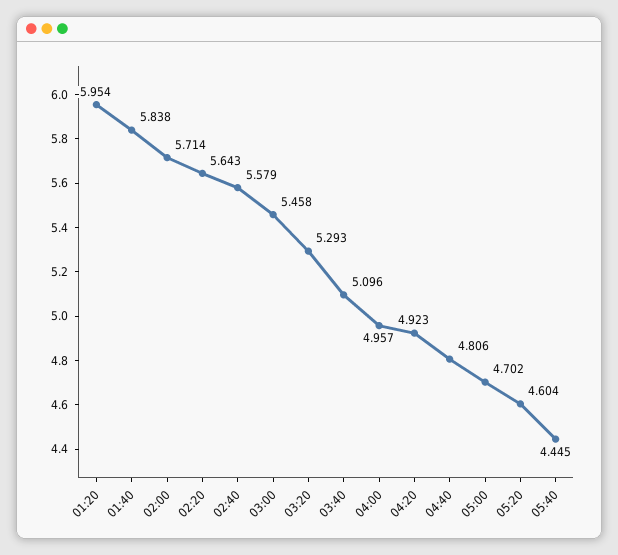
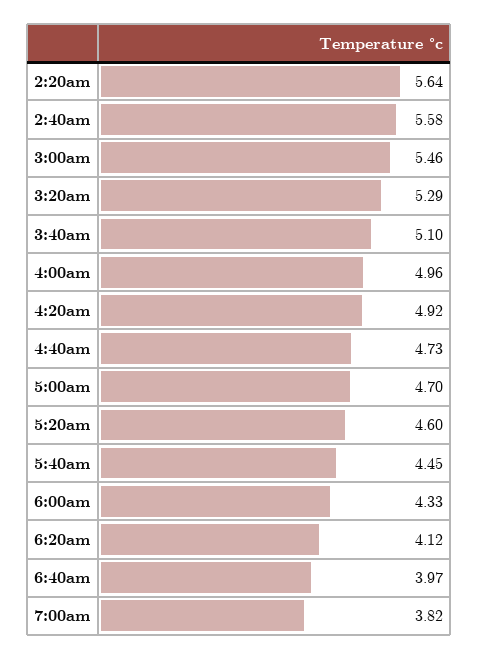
01:20: 5.954 -> none
01:40: 5.838 -> none
02:00: 5.714 -> none
04:40: 4.806 -> 4.73
6:00am: none -> 4.33
6:20am: none -> 4.12
6:40am: none -> 3.97
7:00am: none -> 3.82

